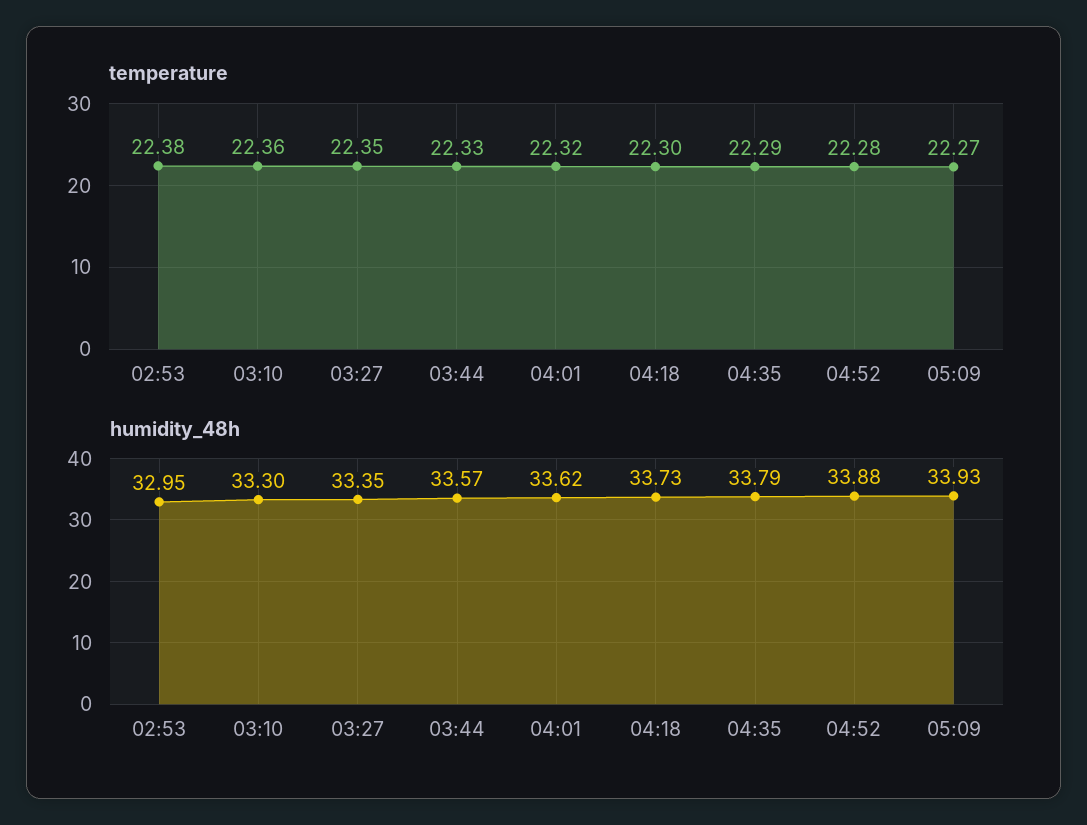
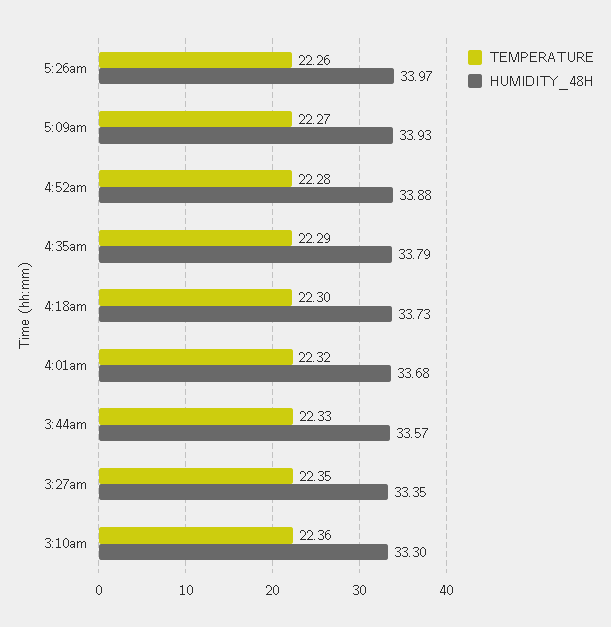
temperature, 02:53: 22.38 -> none
humidity_48h, 02:53: 32.95 -> none
humidity_48h, 04:01: 33.62 -> 33.68
temperature, 5:26am: none -> 22.26
humidity_48h, 5:26am: none -> 33.97

